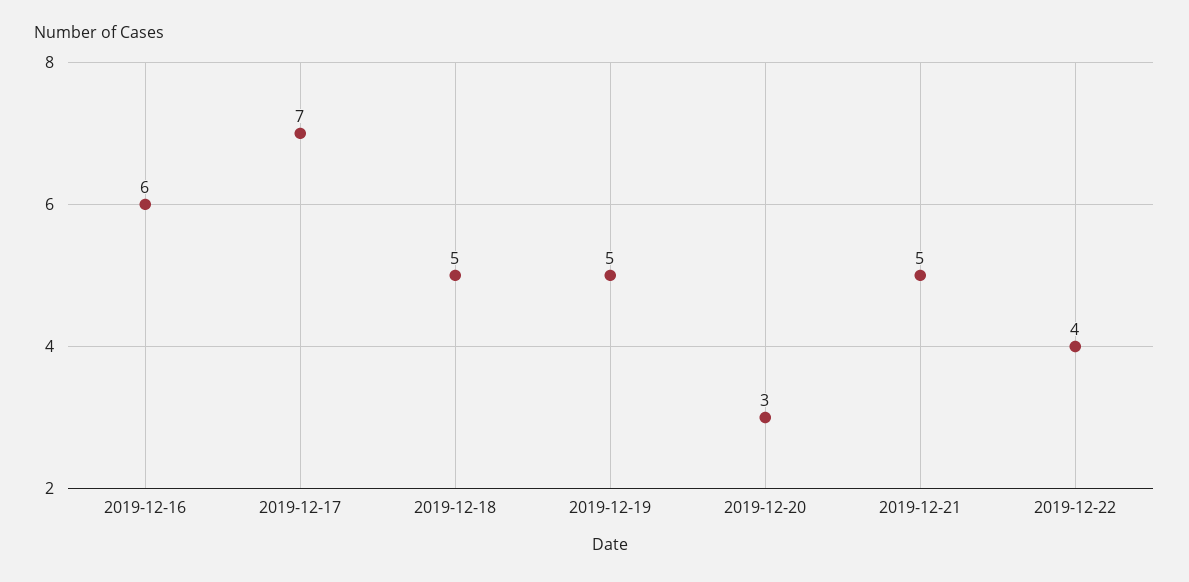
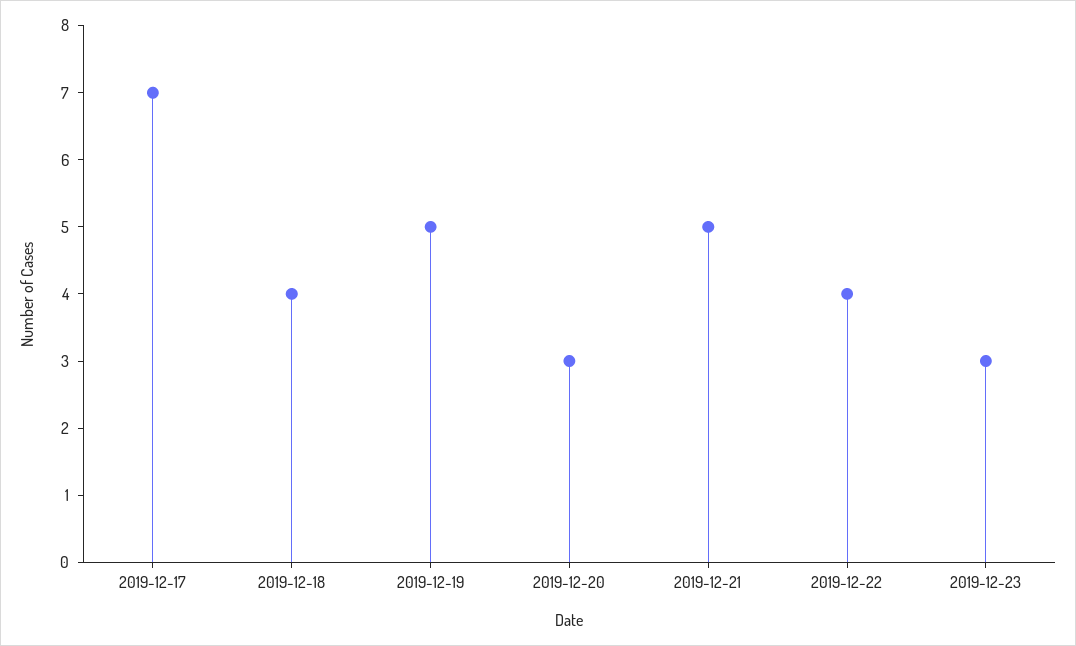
2019-12-16: 6 -> none
2019-12-18: 5 -> 4
2019-12-23: none -> 3

